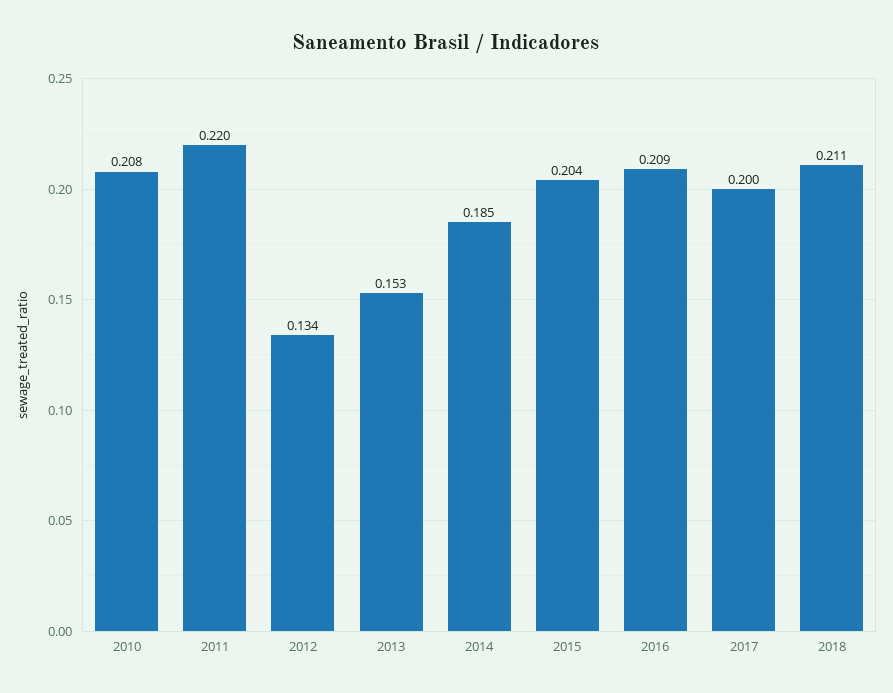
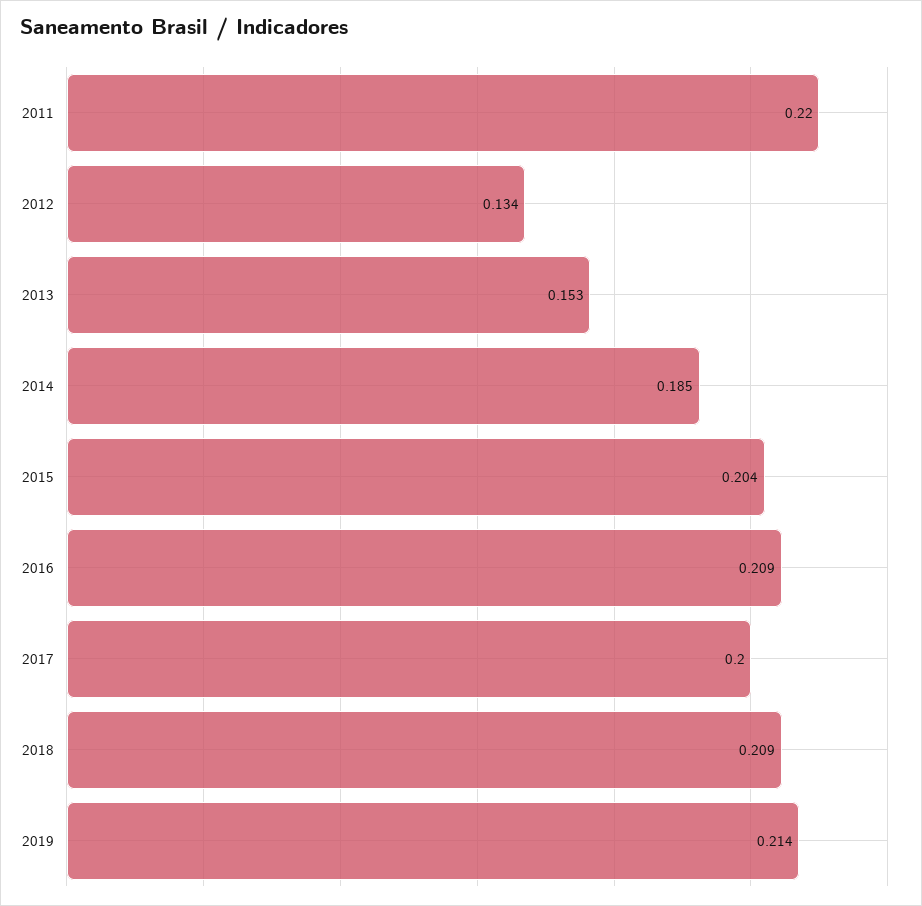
2010: 0.208 -> none
2018: 0.211 -> 0.209
2019: none -> 0.214

